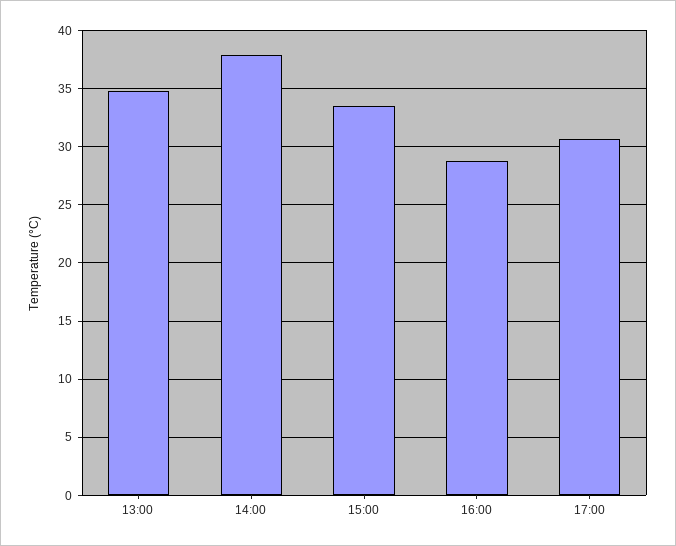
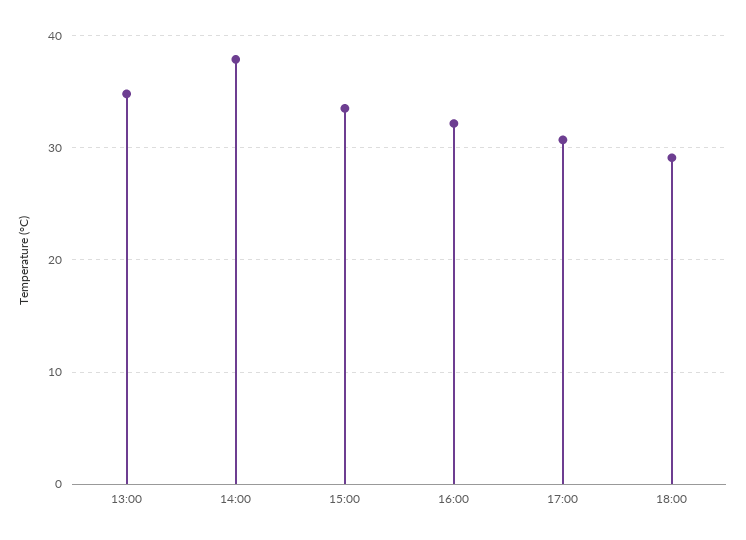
16:00: 29 -> 32
18:00: none -> 29

